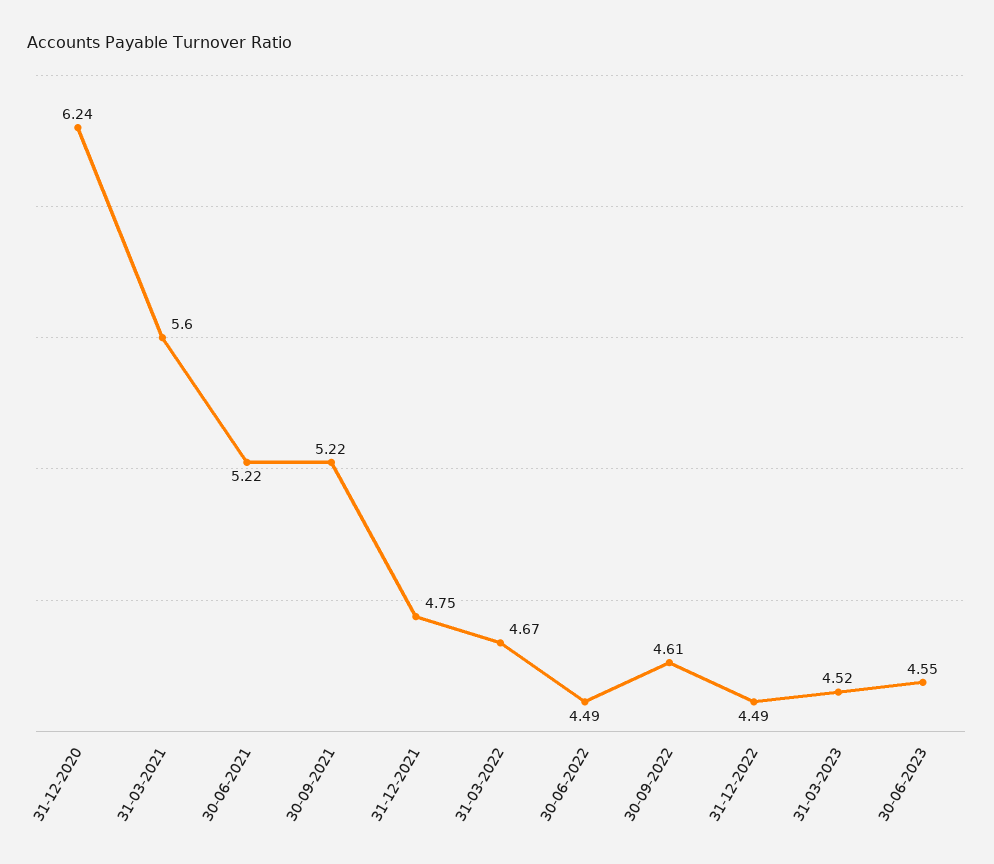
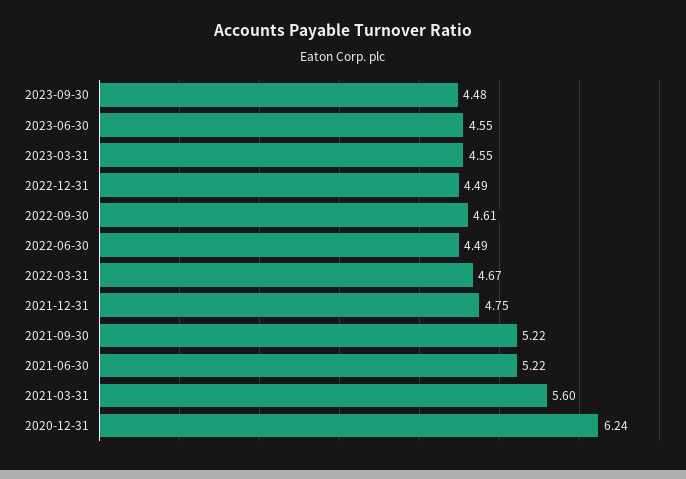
31-03-2023: 4.52 -> 4.55
2023-09-30: none -> 4.48

